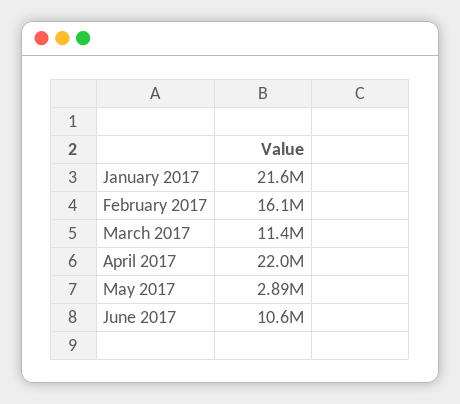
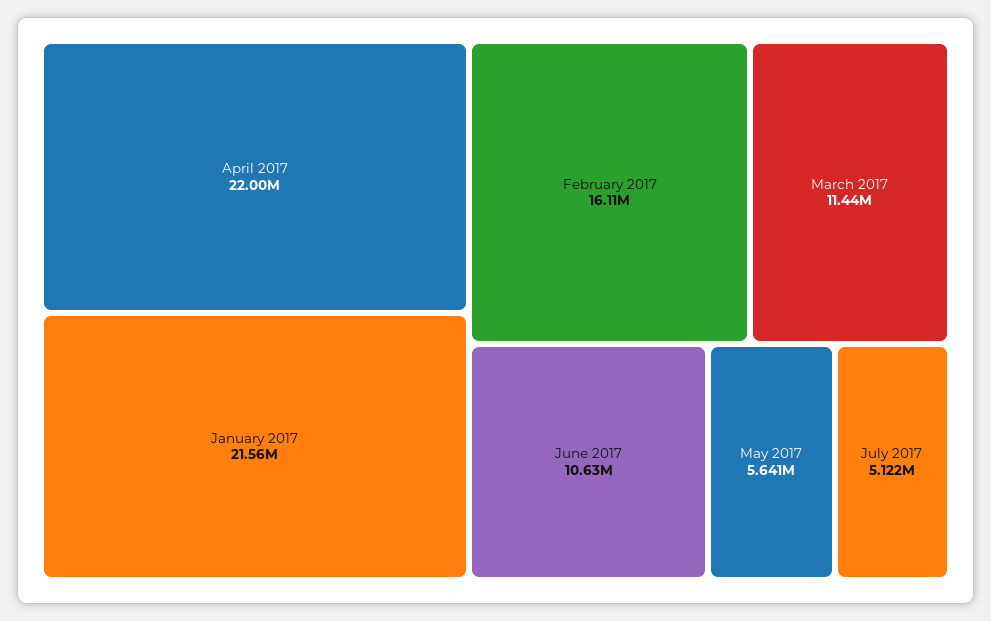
May 2017: 2890000 -> 5641000
July 2017: none -> 5122000

